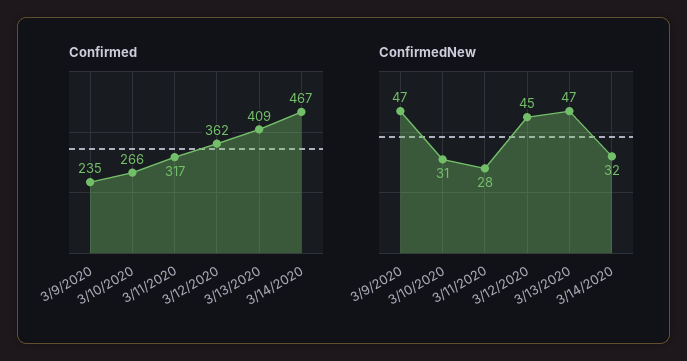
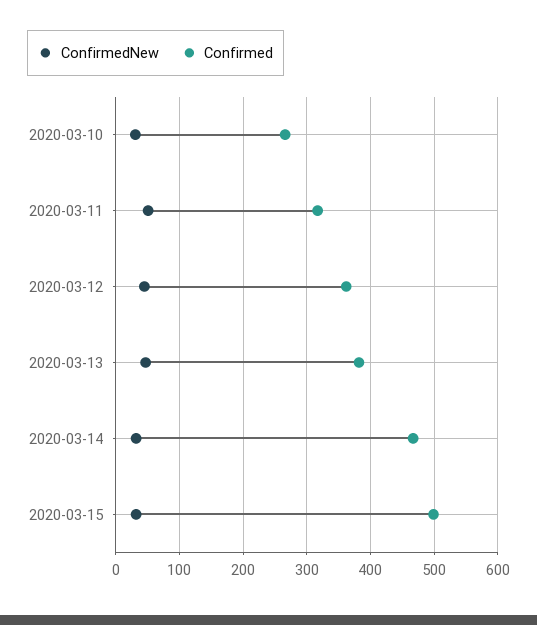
Confirmed, 3/9/2020: 235 -> none
Confirmed, 3/13/2020: 409 -> 380
ConfirmedNew, 3/9/2020: 47 -> none
ConfirmedNew, 3/11/2020: 28 -> 50
ConfirmedNew, 2020-03-15: none -> 30
Confirmed, 2020-03-15: none -> 500

